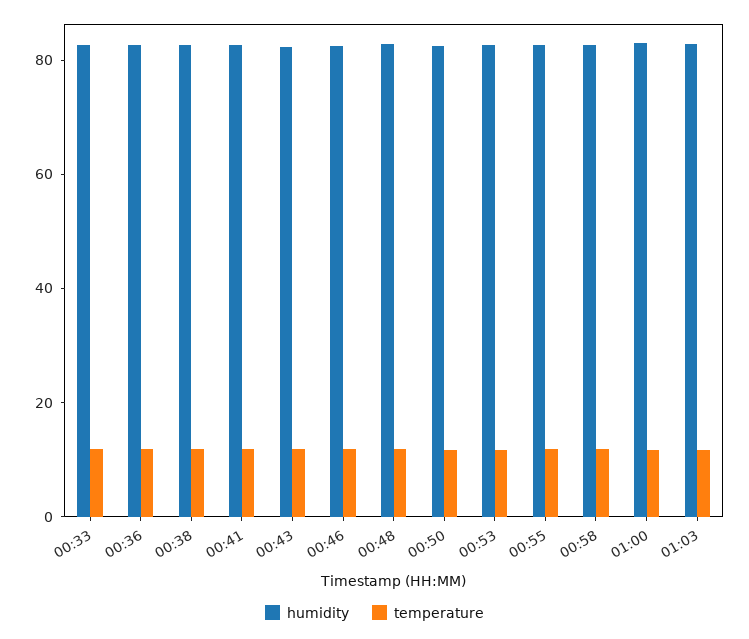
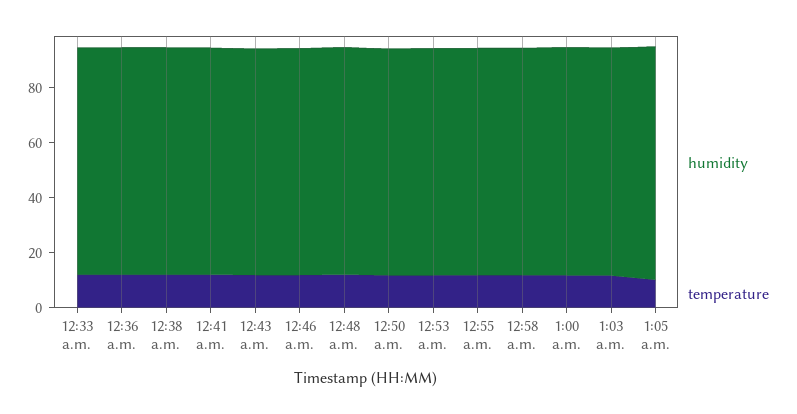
humidity, 1:05 a.m.: none -> 85
temperature, 1:05 a.m.: none -> 10

